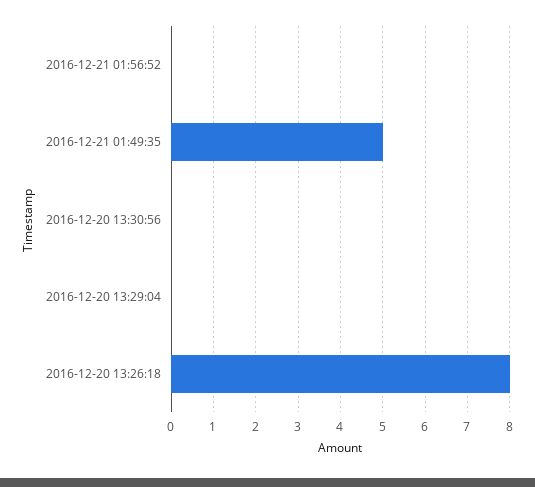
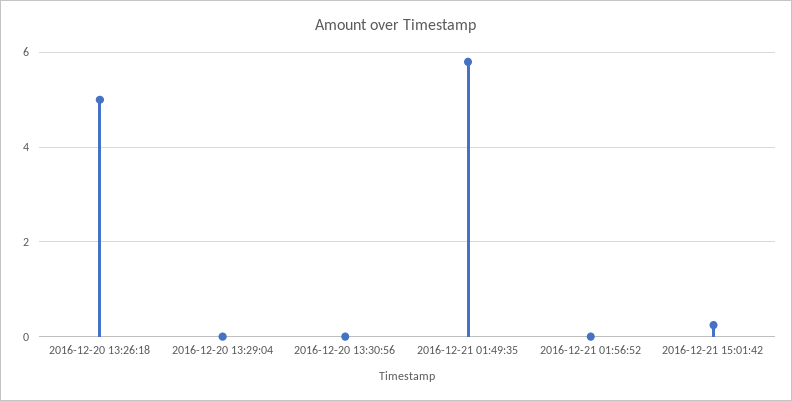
2016-12-21 01:49:35: 5 -> 5.8
2016-12-20 13:26:18: 8 -> 5
2016-12-21 15:01:42: none -> 0.2

